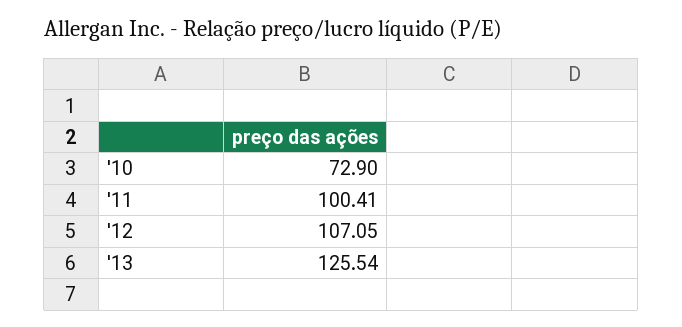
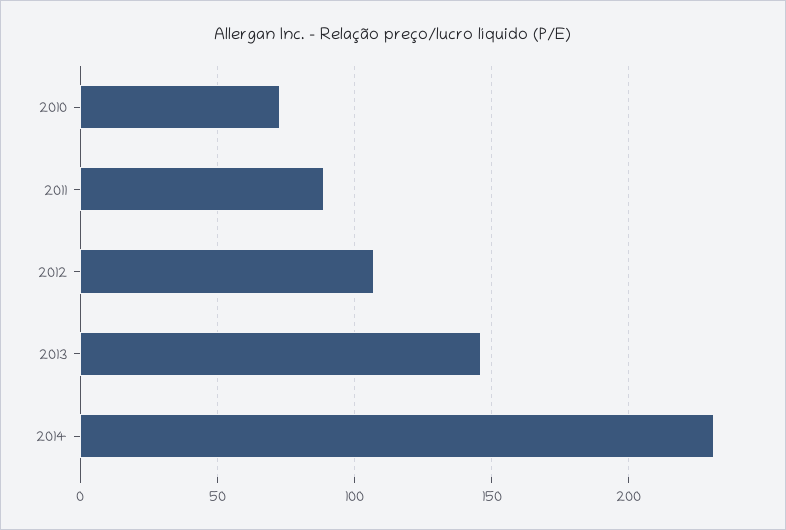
'11: 100.41 -> 90
'13: 125.54 -> 145
2014: none -> 230

